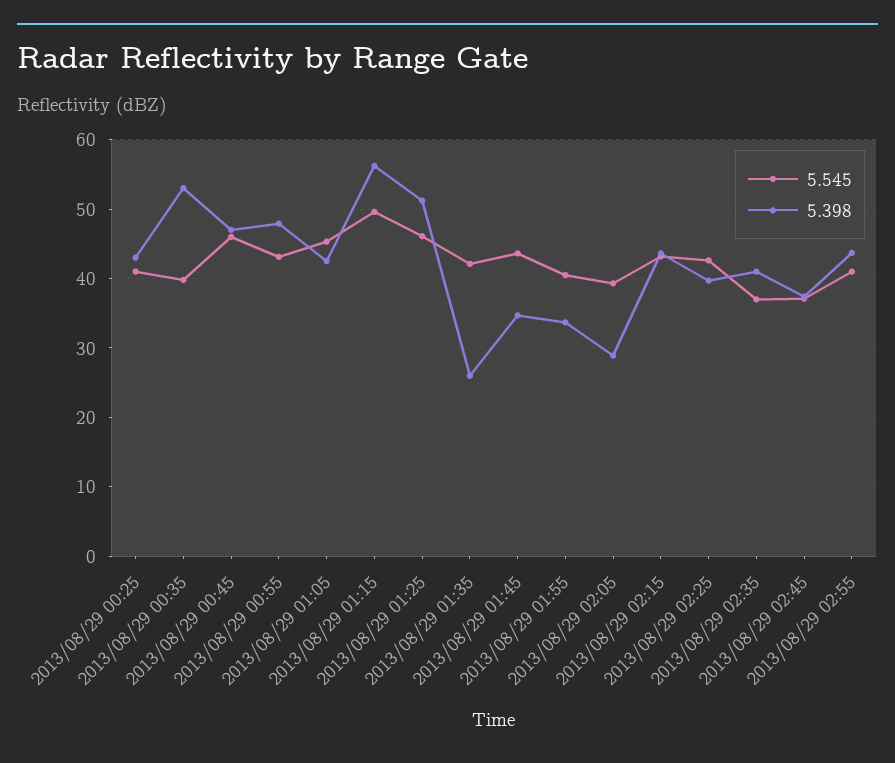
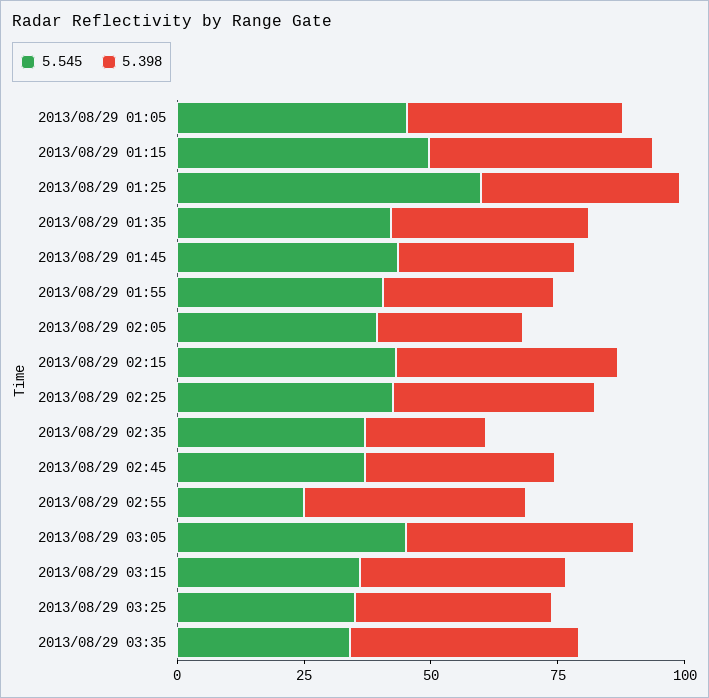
5.545, 2013/08/29 00:25: 41 -> none
5.398, 2013/08/29 00:25: 43 -> none
5.545, 2013/08/29 00:35: 40 -> none
5.398, 2013/08/29 00:35: 53 -> none
5.545, 2013/08/29 00:45: 46 -> none
5.398, 2013/08/29 00:45: 47 -> none
5.545, 2013/08/29 00:55: 43 -> none
5.398, 2013/08/29 00:55: 48 -> none
5.398, 2013/08/29 01:15: 56 -> 45
5.545, 2013/08/29 01:25: 46 -> 60
5.398, 2013/08/29 01:25: 51 -> 40
5.398, 2013/08/29 01:35: 26 -> 40
5.398, 2013/08/29 02:35: 41 -> 25
5.545, 2013/08/29 02:55: 41 -> 25
5.545, 2013/08/29 03:05: none -> 45
5.398, 2013/08/29 03:05: none -> 45
5.545, 2013/08/29 03:15: none -> 35
5.398, 2013/08/29 03:15: none -> 40
5.545, 2013/08/29 03:25: none -> 35
5.398, 2013/08/29 03:25: none -> 40
5.545, 2013/08/29 03:35: none -> 35
5.398, 2013/08/29 03:35: none -> 45

